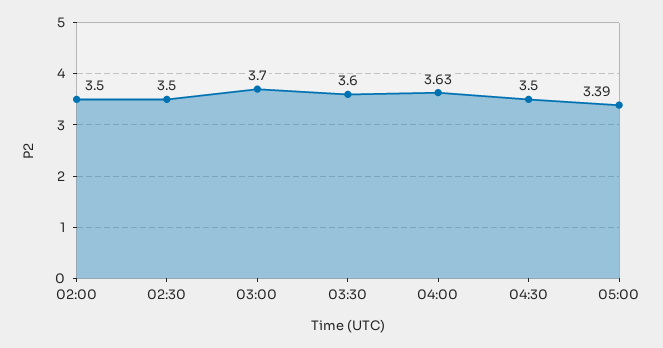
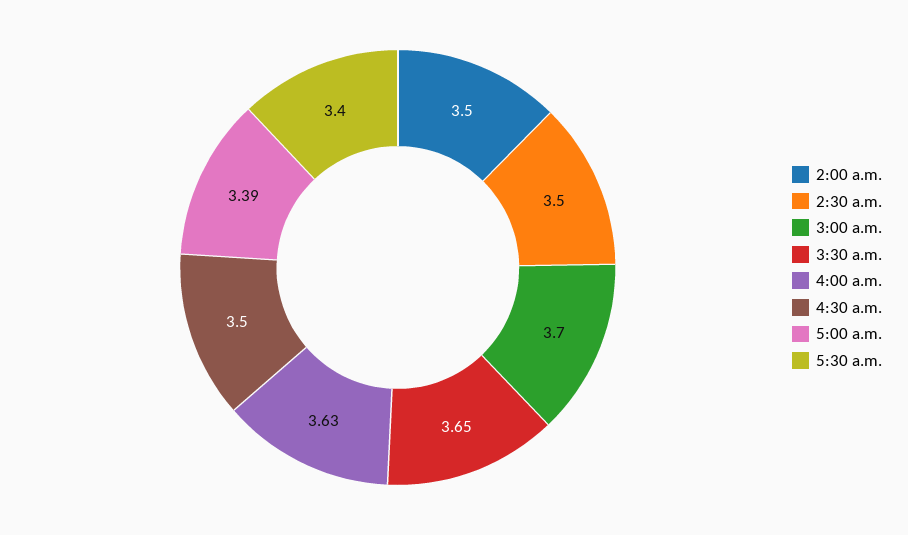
03:30: 3.6 -> 3.65
5:30 a.m.: none -> 3.4

